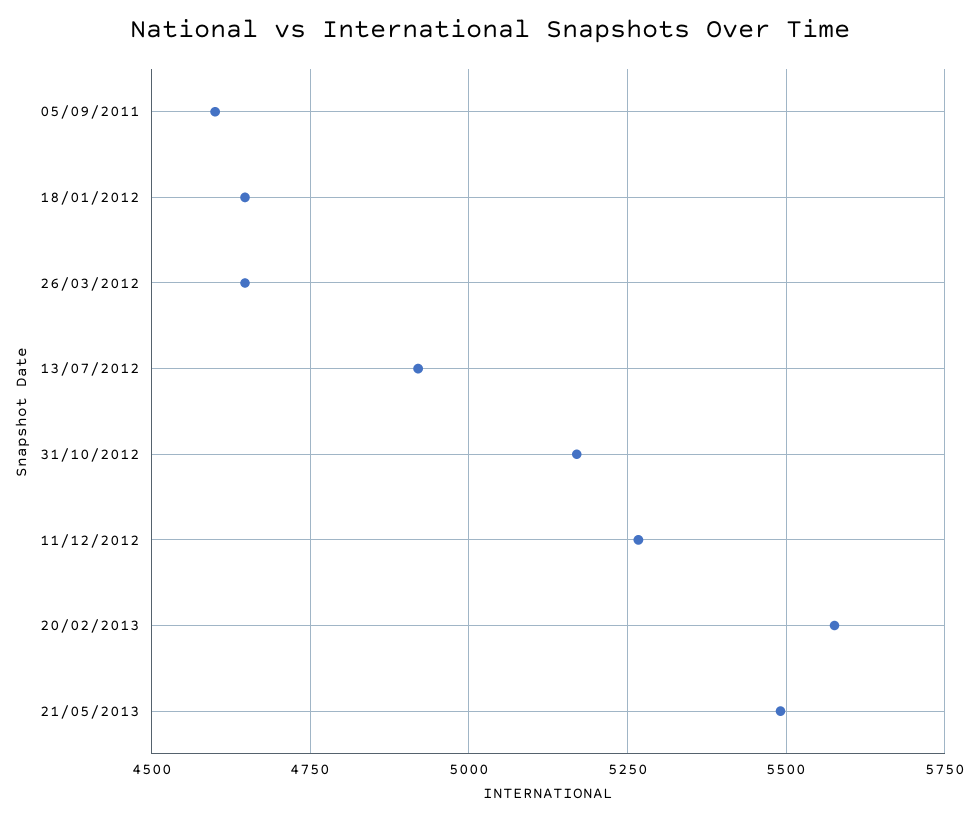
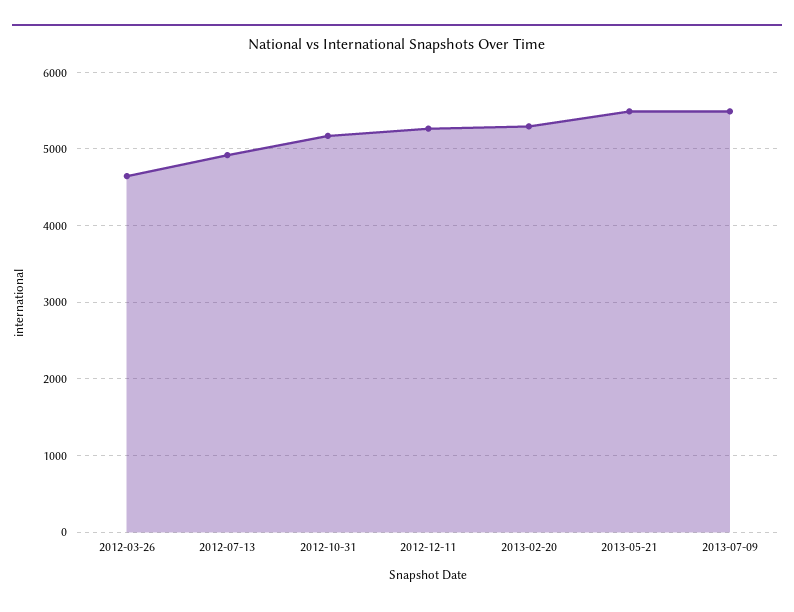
05/09/2011: 4600 -> none
18/01/2012: 4650 -> none
20/02/2013: 5575 -> 5300
2013-07-09: none -> 5500

